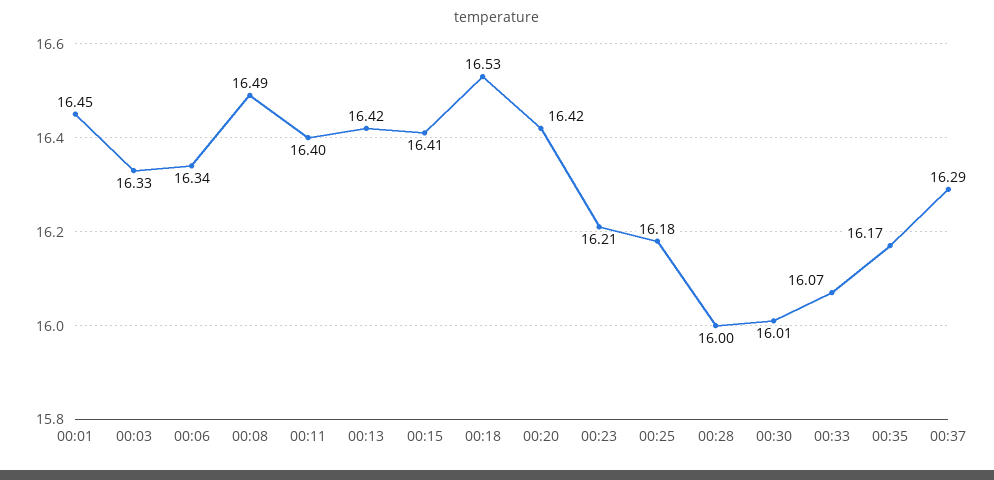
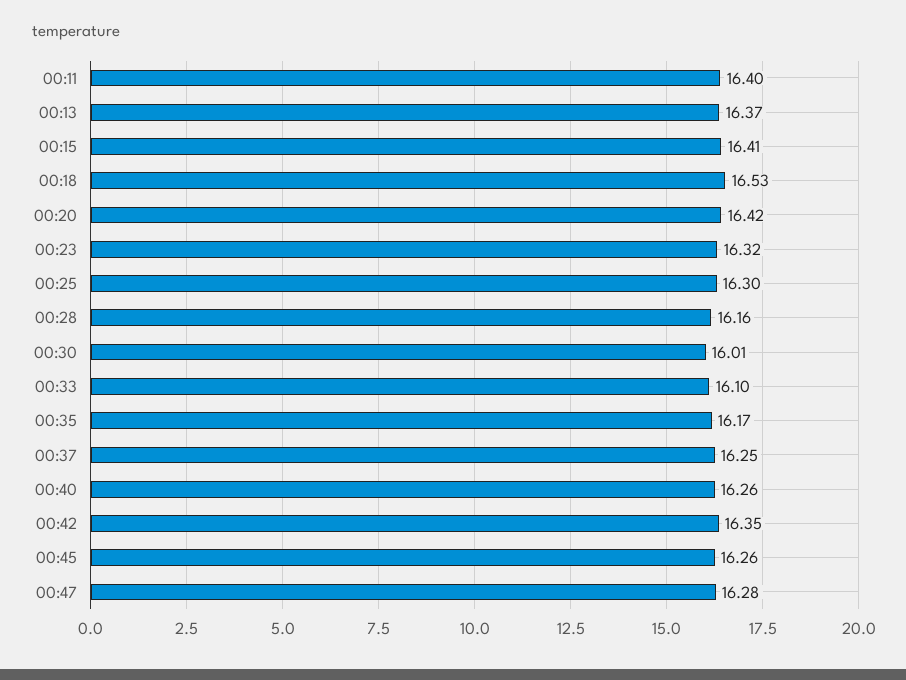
00:01: 16.45 -> none
00:03: 16.33 -> none
00:06: 16.34 -> none
00:08: 16.49 -> none
00:13: 16.42 -> 16.37
00:23: 16.21 -> 16.32
00:25: 16.18 -> 16.3
00:28: 16 -> 16.16
00:33: 16.07 -> 16.1
00:37: 16.29 -> 16.25
00:40: none -> 16.26
00:42: none -> 16.35
00:45: none -> 16.26
00:47: none -> 16.28

